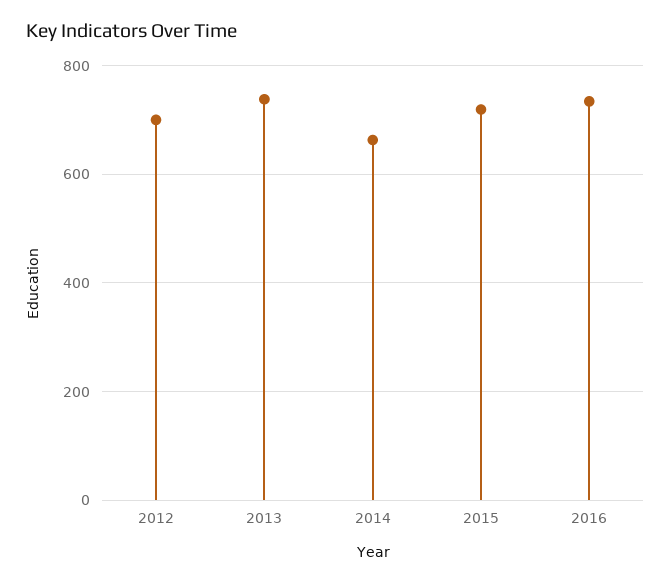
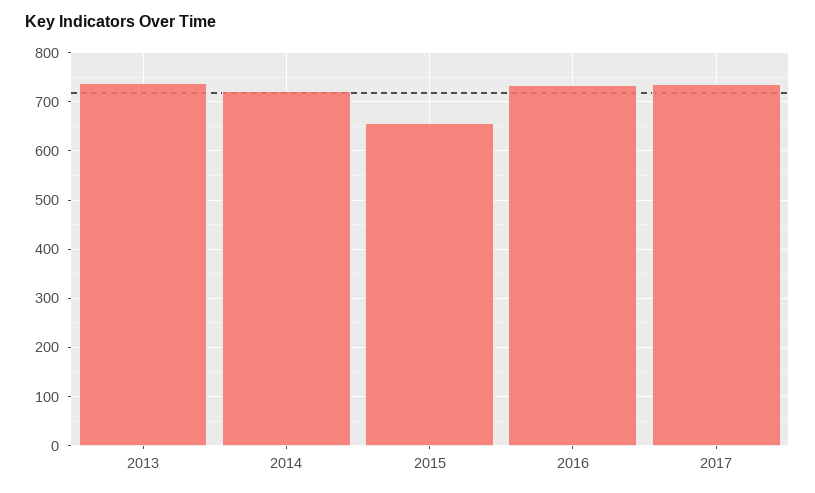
2012: 700 -> none
2014: 660 -> 720
2015: 720 -> 660
2017: none -> 740

